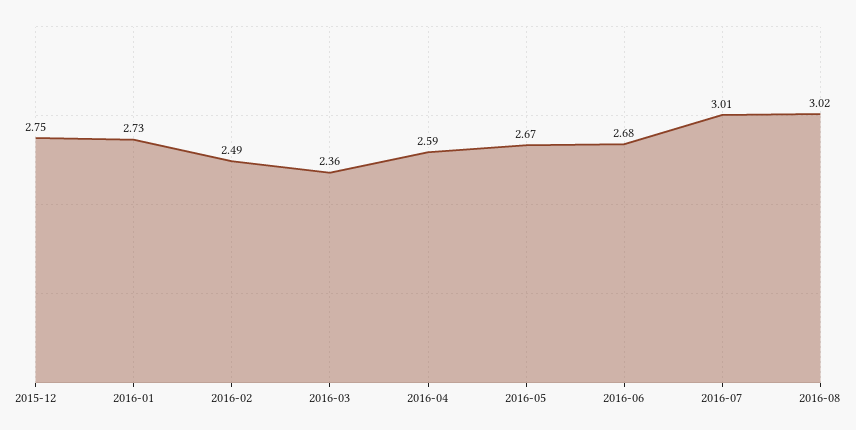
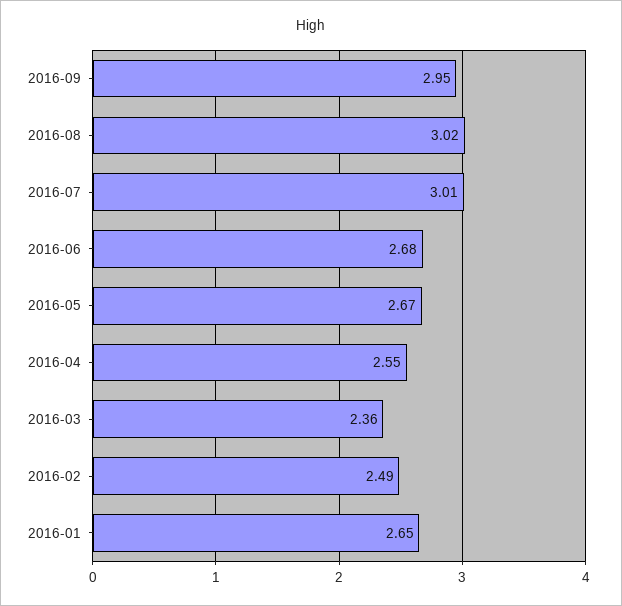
2015-12: 2.75 -> none
2016-01: 2.73 -> 2.65
2016-04: 2.59 -> 2.55
2016-09: none -> 2.95

